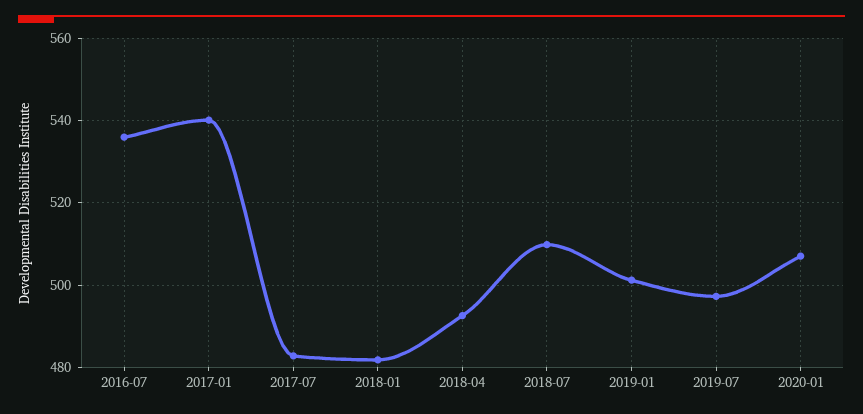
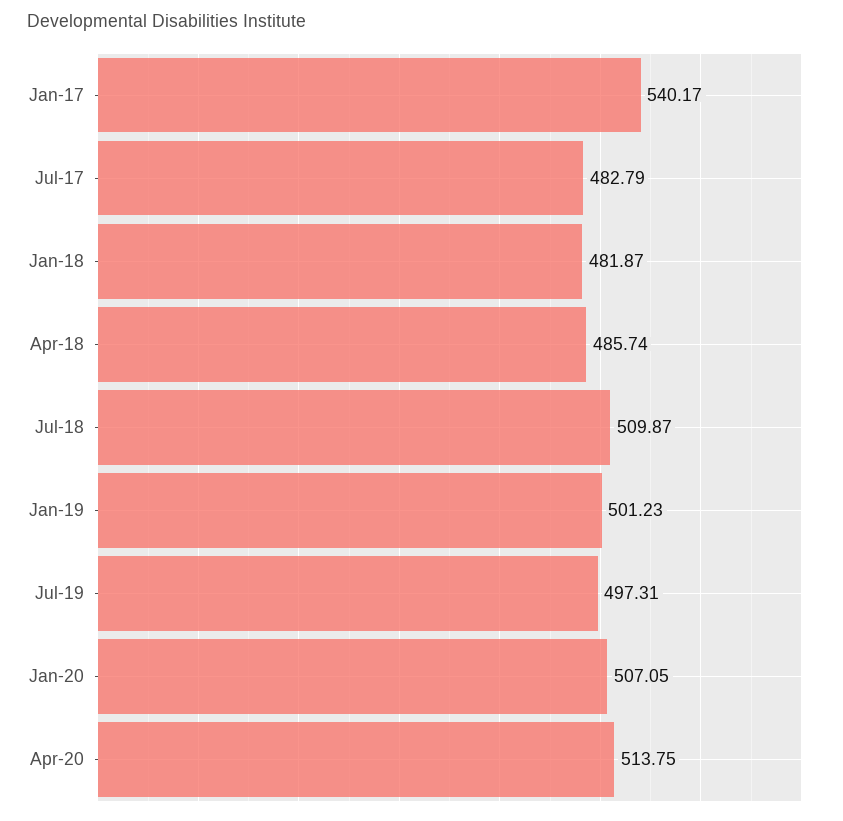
2016-07: 536 -> none
2018-04: 492 -> 485.74
Apr-20: none -> 513.75

